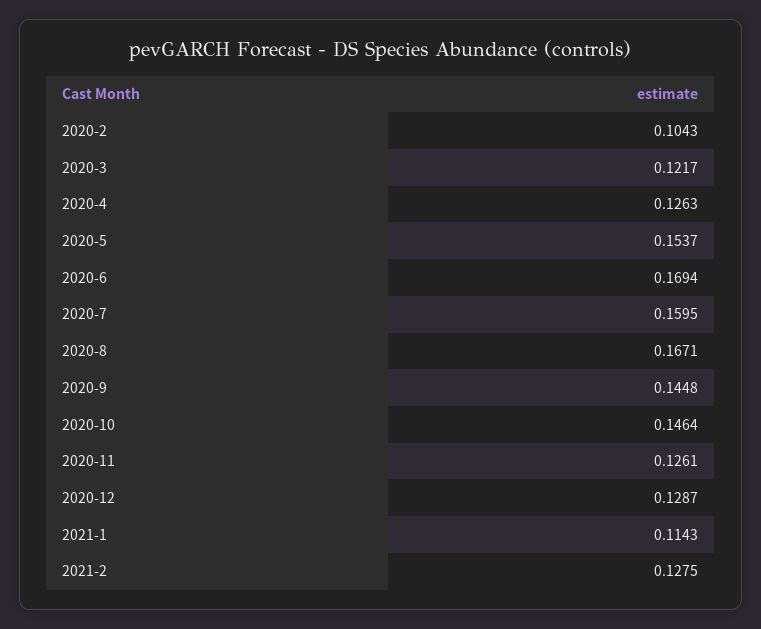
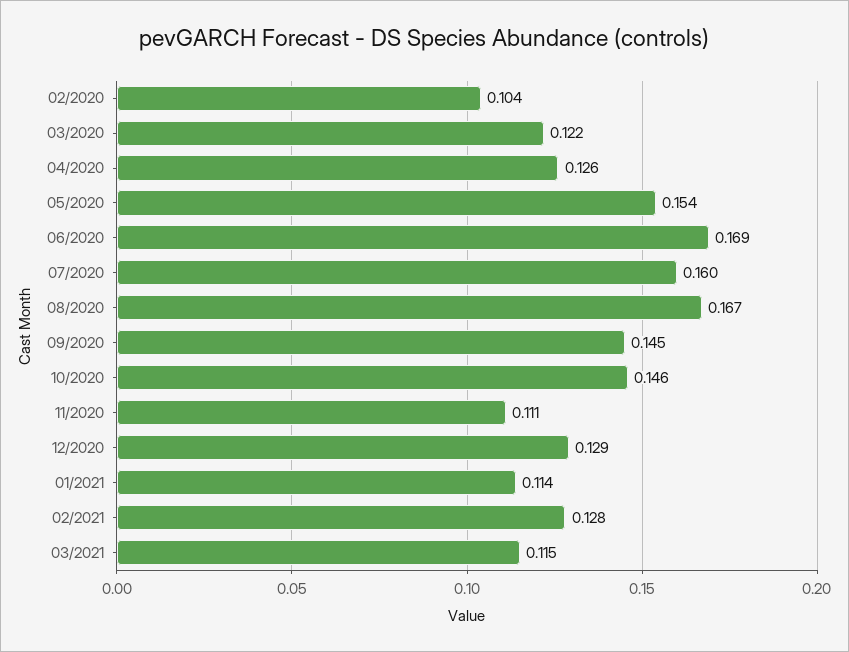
2020-11: 0.1261 -> 0.111
03/2021: none -> 0.115

